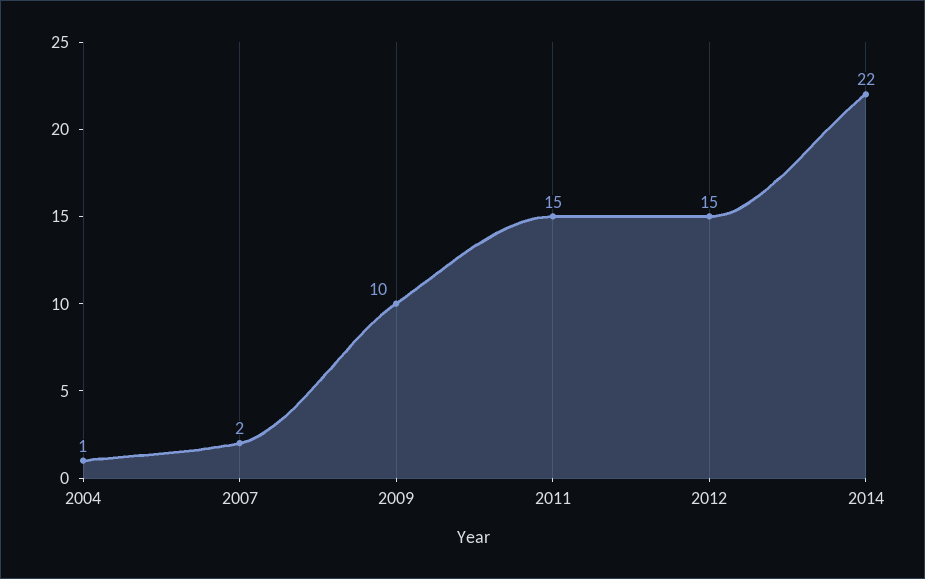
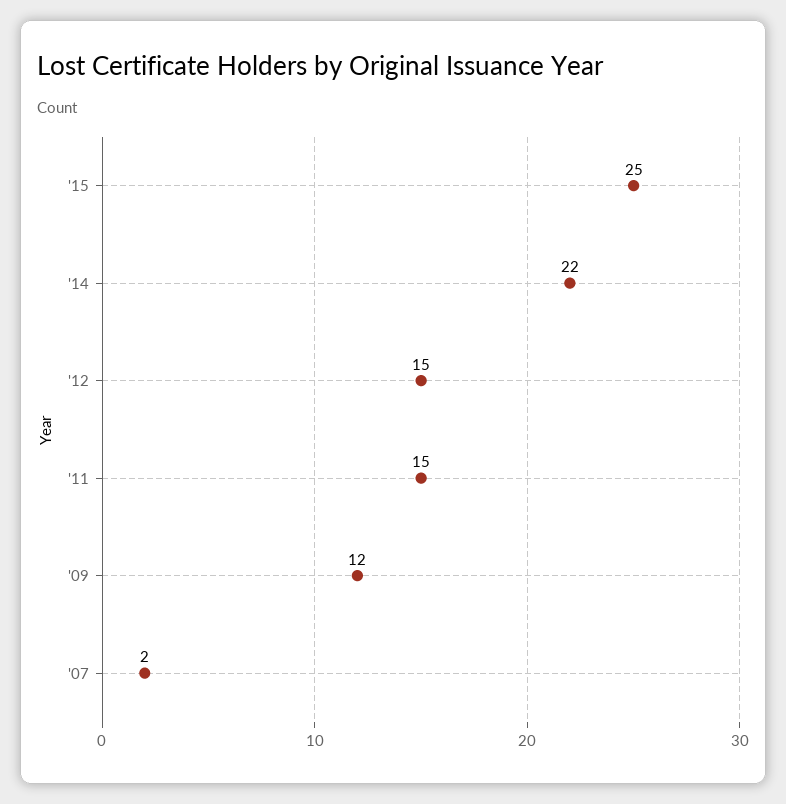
2004: 1 -> none
2009: 10 -> 12
'15: none -> 25

